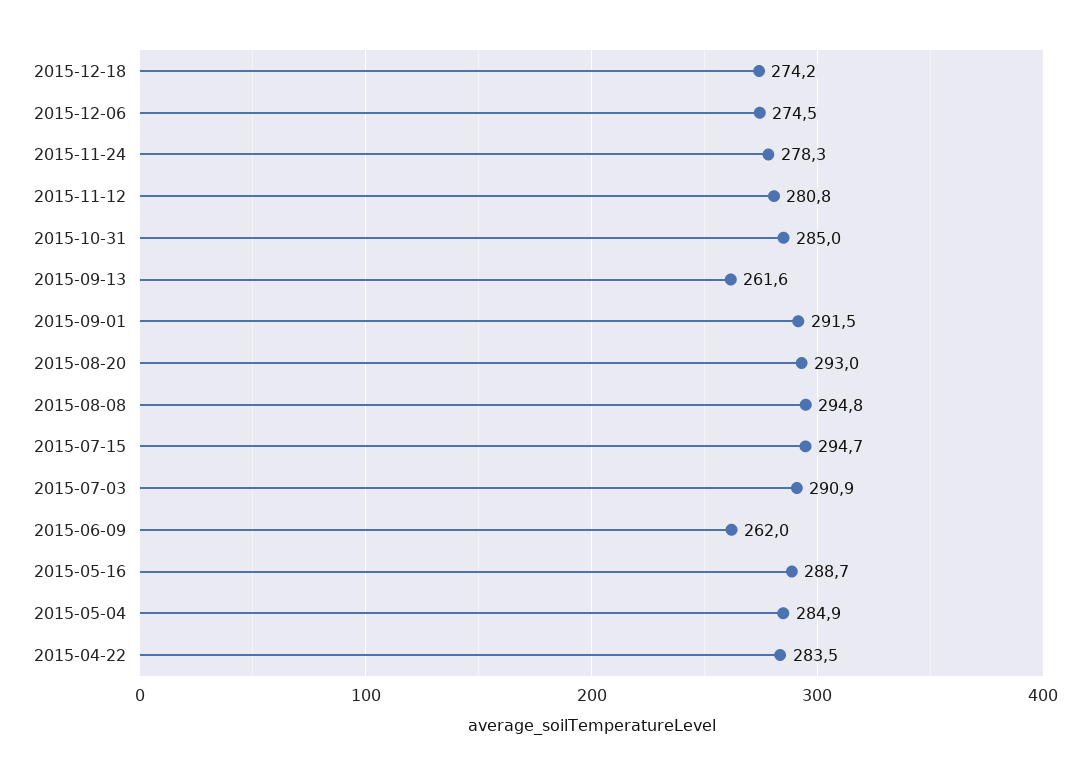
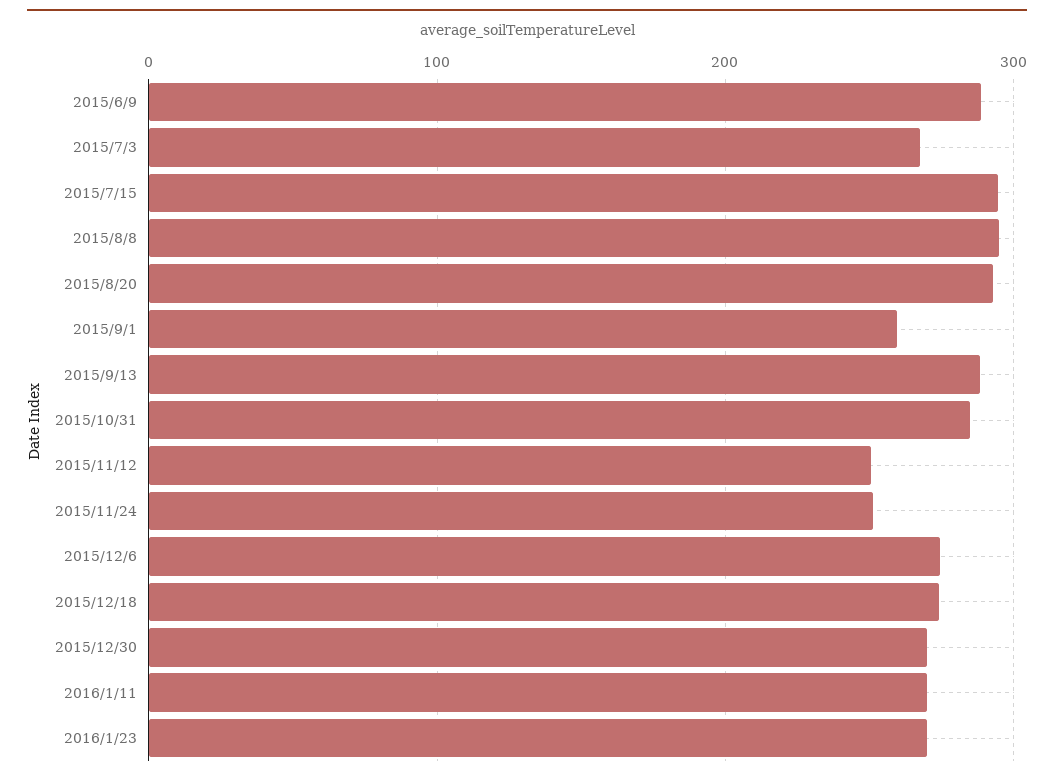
2015-11-24: 278.3 -> 250
2015-11-12: 280.8 -> 250
2015-09-13: 261.6 -> 290
2015-09-01: 291.5 -> 260
2015-07-03: 290.9 -> 270
2015-06-09: 262 -> 290
2015-05-16: 288.7 -> none
2015-05-04: 284.9 -> none
2015-04-22: 283.5 -> none
2015/12/30: none -> 270
2016/1/11: none -> 270
2016/1/23: none -> 270

